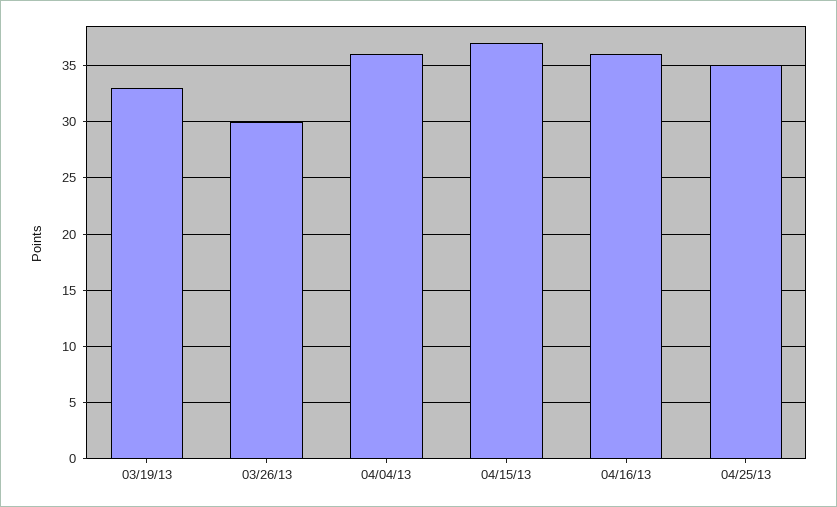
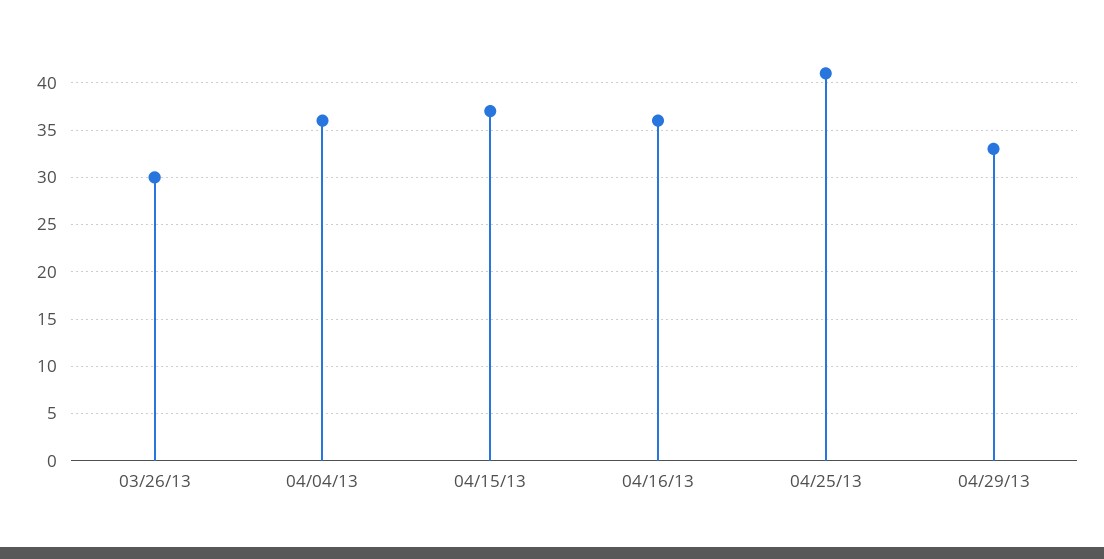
03/19/13: 33 -> none
04/25/13: 35 -> 41
04/29/13: none -> 33

